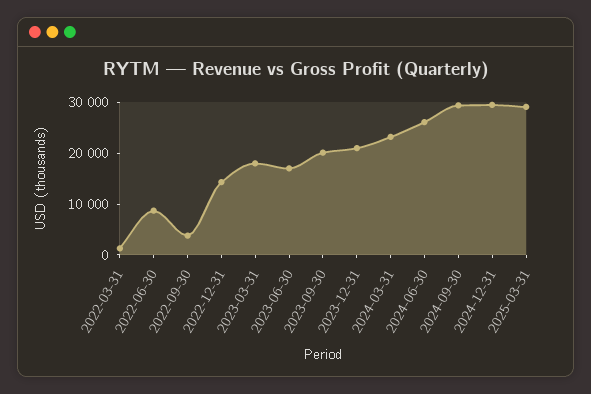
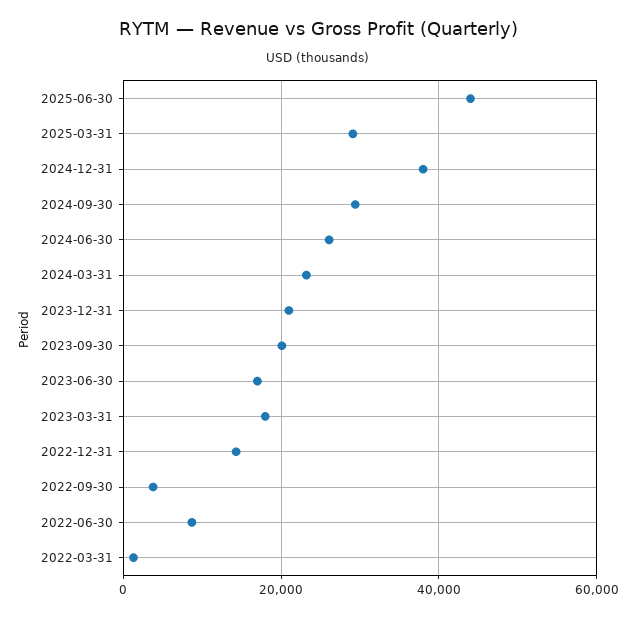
2024-12-31: 30000 -> 38000
2025-06-30: none -> 44000

